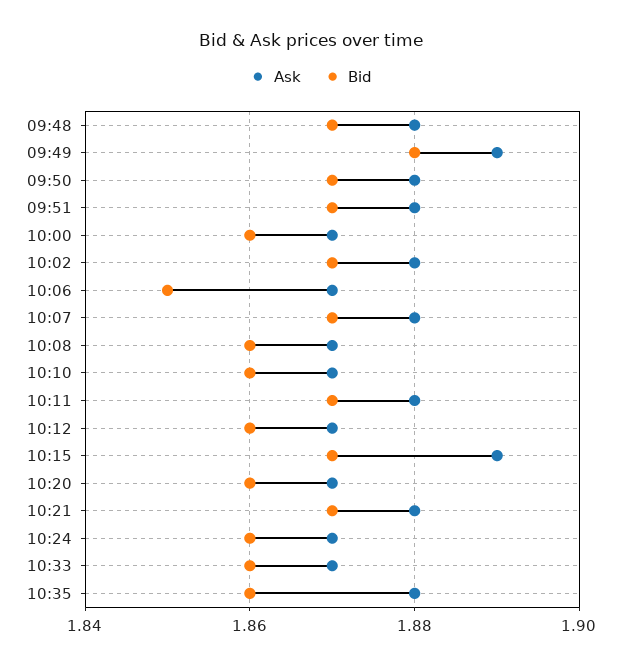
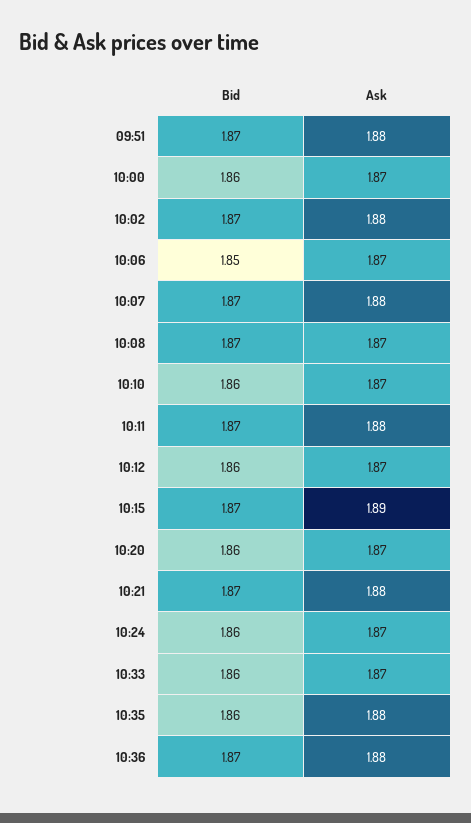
Ask, 09:48: 1.88 -> none
Bid, 09:48: 1.87 -> none
Ask, 09:49: 1.89 -> none
Bid, 09:49: 1.88 -> none
Ask, 09:50: 1.88 -> none
Bid, 09:50: 1.87 -> none
Bid, 10:08: 1.86 -> 1.87
Bid, 10:36: none -> 1.87
Ask, 10:36: none -> 1.88

